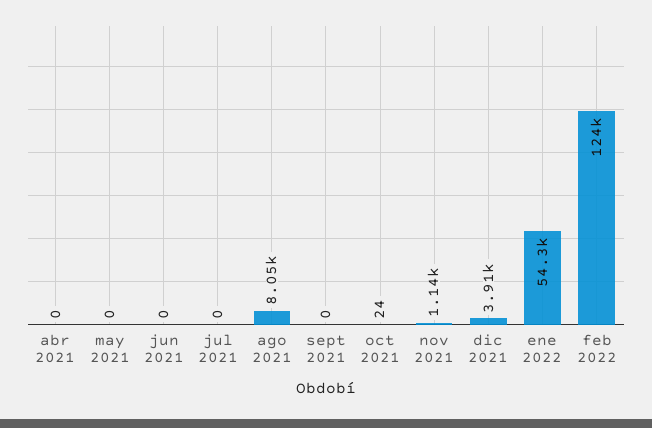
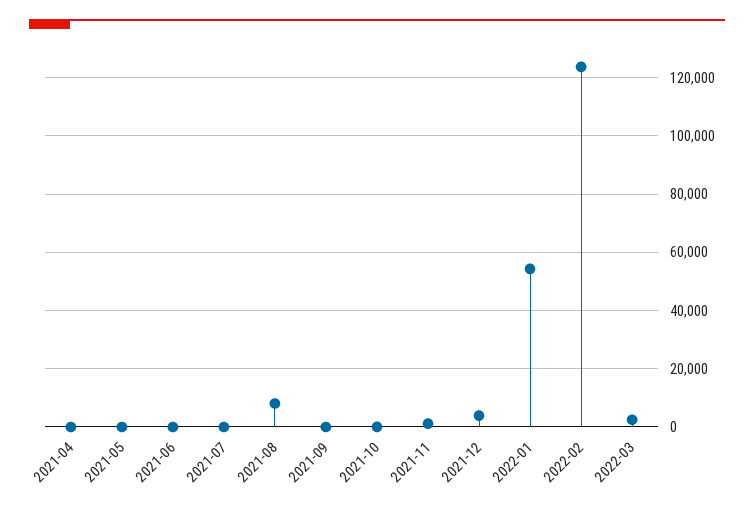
2022-03: none -> 2500

